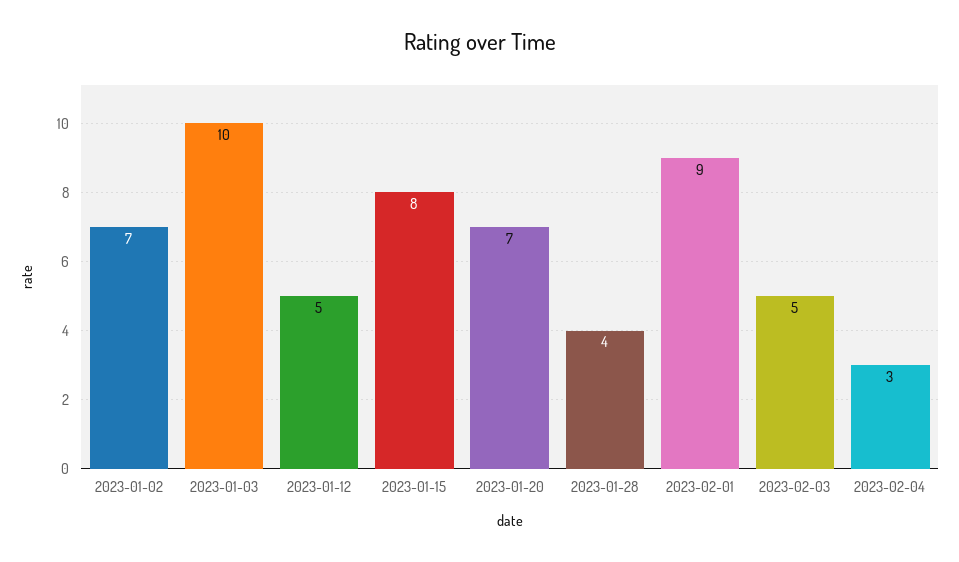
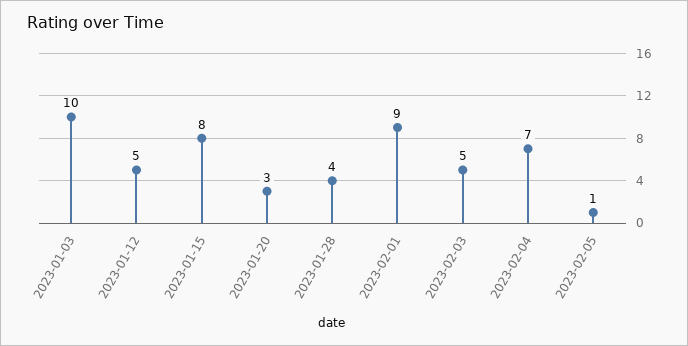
2023-01-02: 7 -> none
2023-01-20: 7 -> 3
2023-02-04: 3 -> 7
2023-02-05: none -> 1

